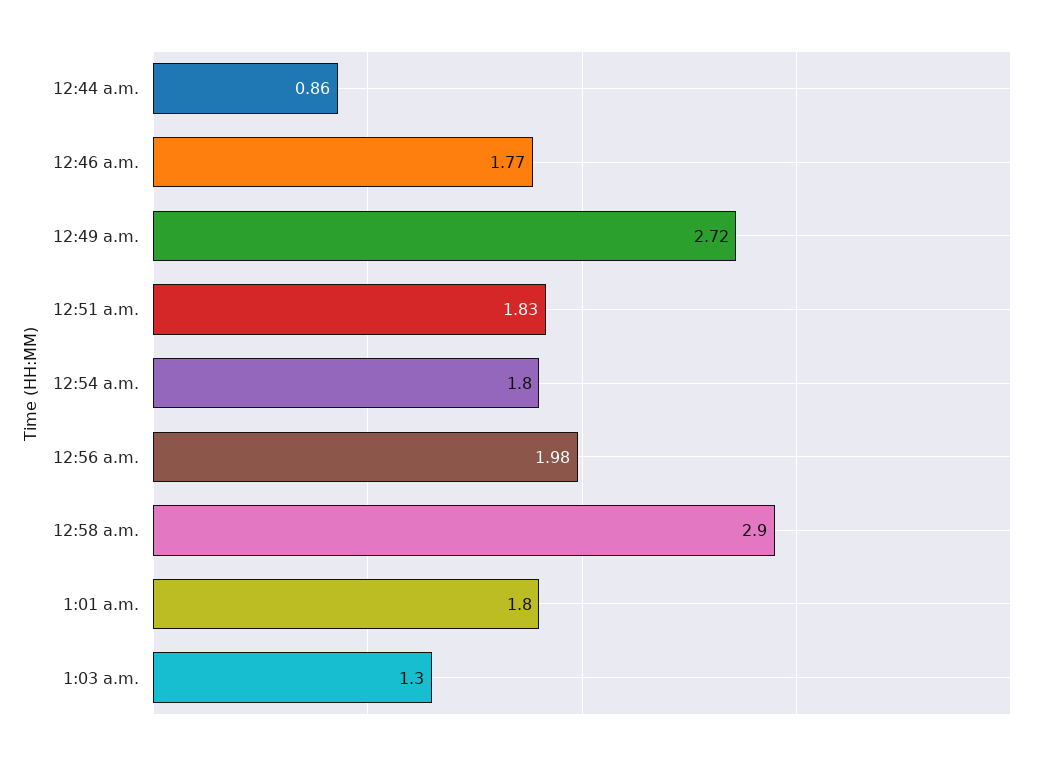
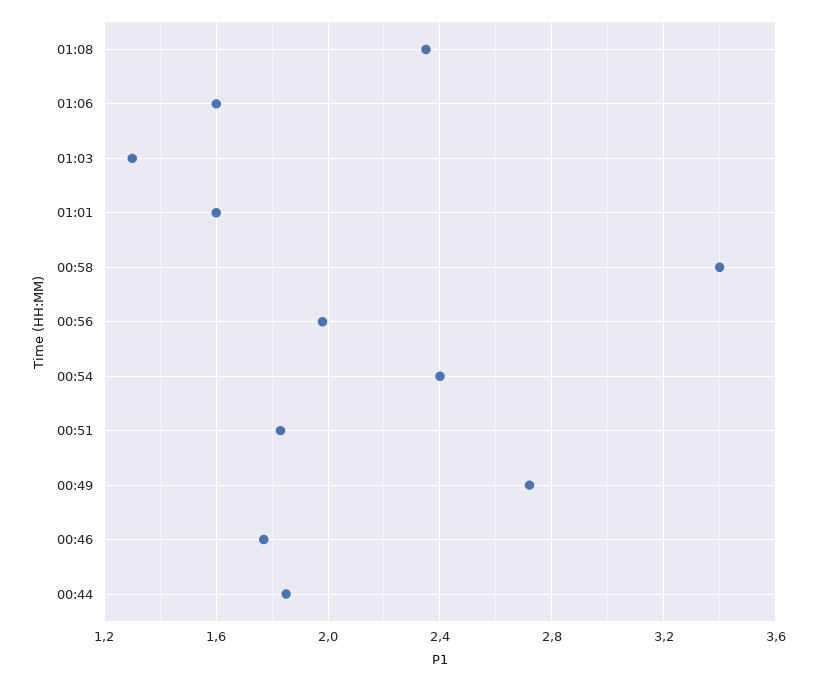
12:44 a.m.: 0.86 -> 1.85
12:54 a.m.: 1.8 -> 2.4
12:58 a.m.: 2.9 -> 3.4
1:01 a.m.: 1.8 -> 1.6
01:08: none -> 2.35
01:06: none -> 1.6

